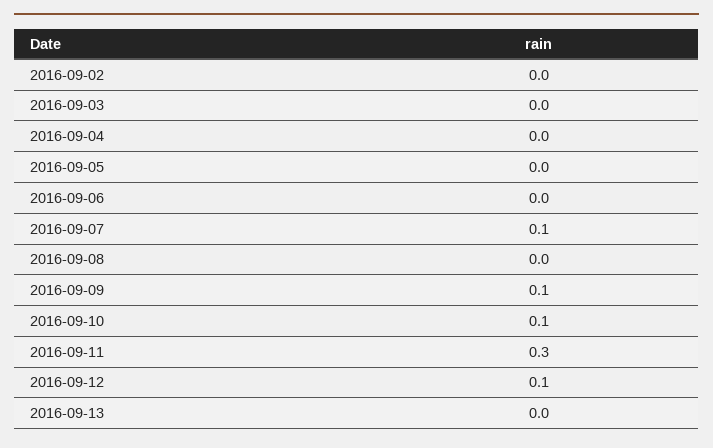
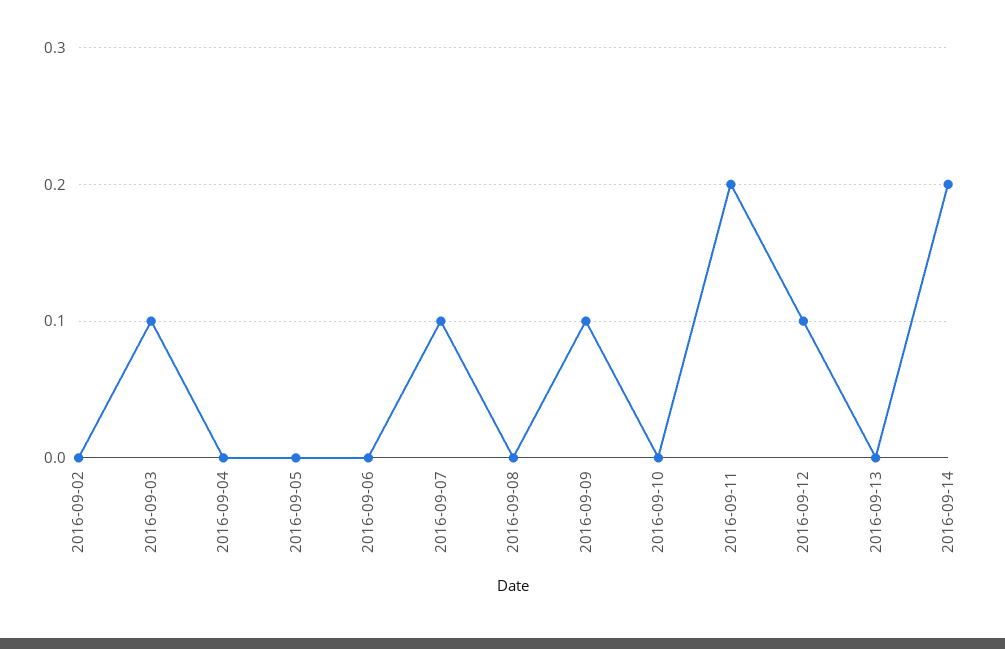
2016-09-03: 0 -> 0.1
2016-09-10: 0.1 -> 0
2016-09-11: 0.3 -> 0.2
2016-09-14: none -> 0.2

